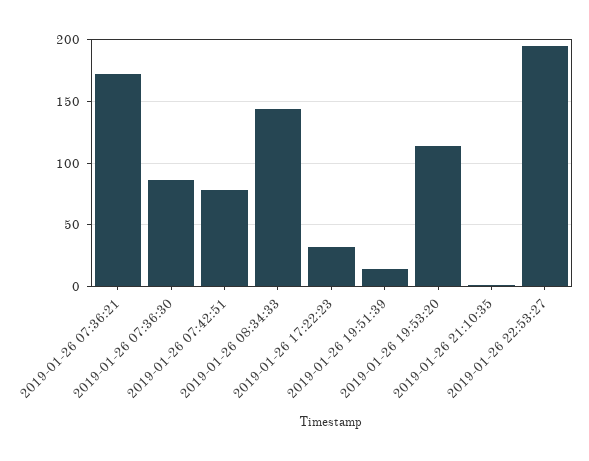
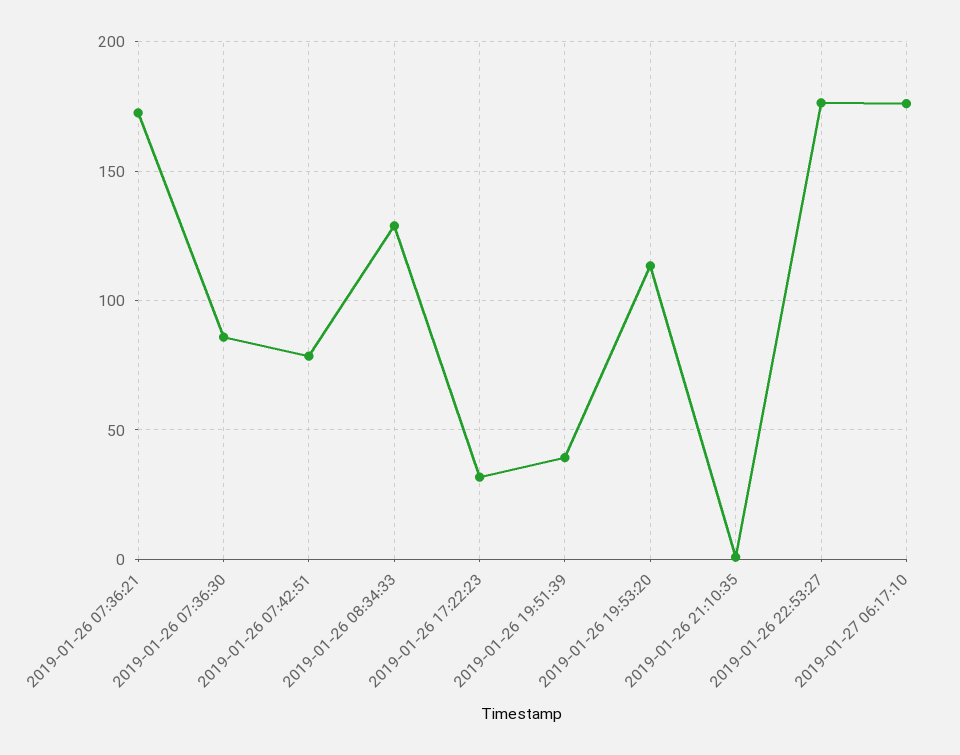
2019-01-26 08:34:33: 145 -> 130
2019-01-26 19:51:39: 15 -> 40
2019-01-26 22:53:27: 195 -> 175
2019-01-27 06:17:10: none -> 175

